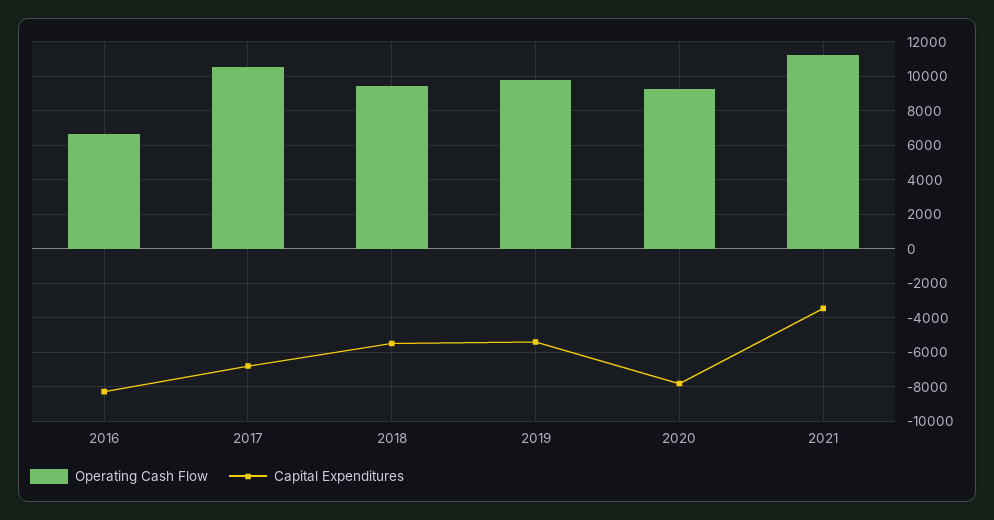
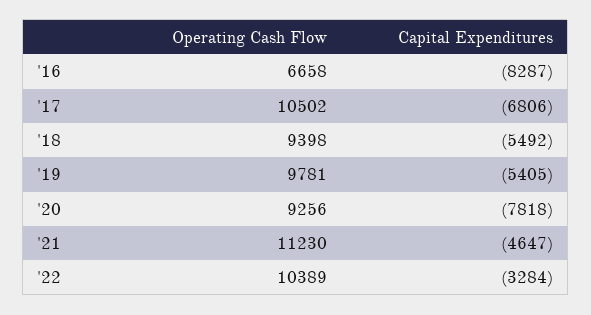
Capital Expenditures, 2021: -3500 -> -4647
Operating Cash Flow, '22: none -> 10389
Capital Expenditures, '22: none -> -3284

